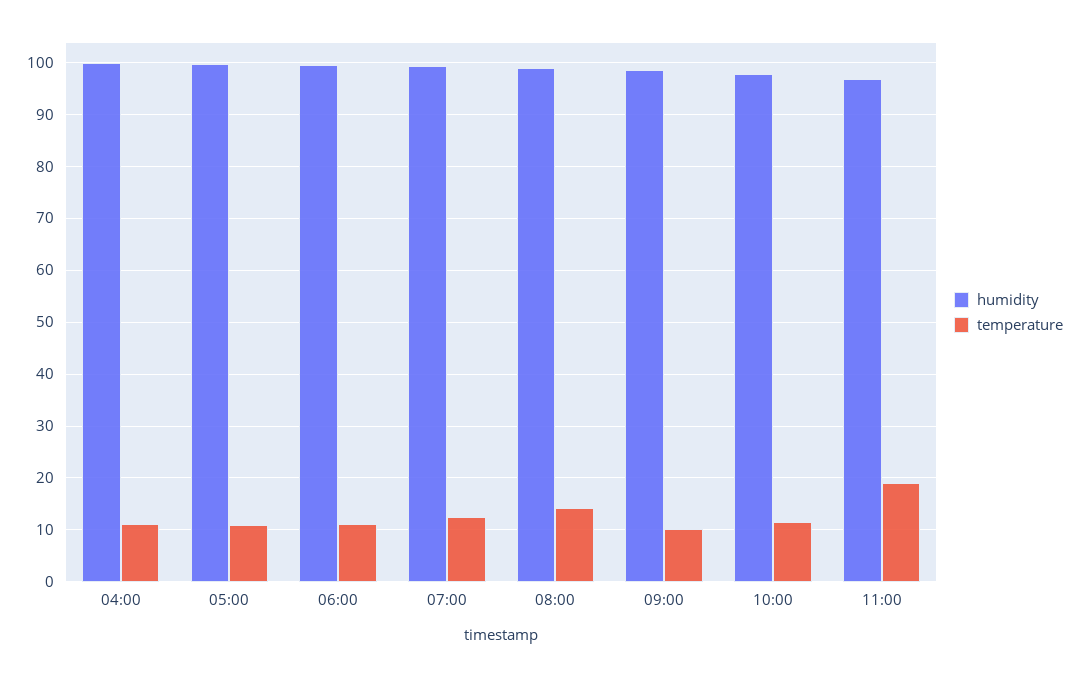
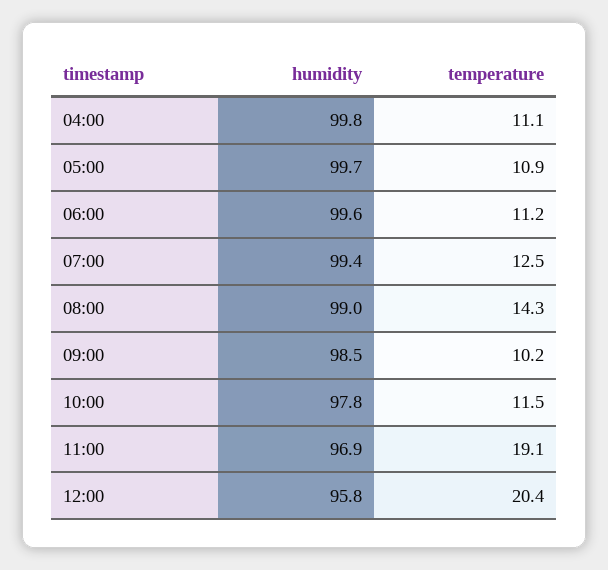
humidity, 12:00: none -> 95.8
temperature, 12:00: none -> 20.4

